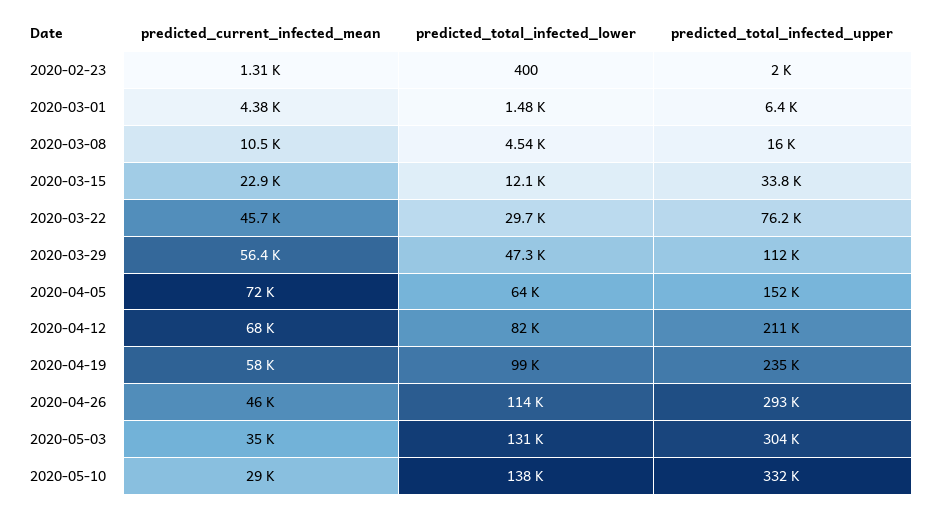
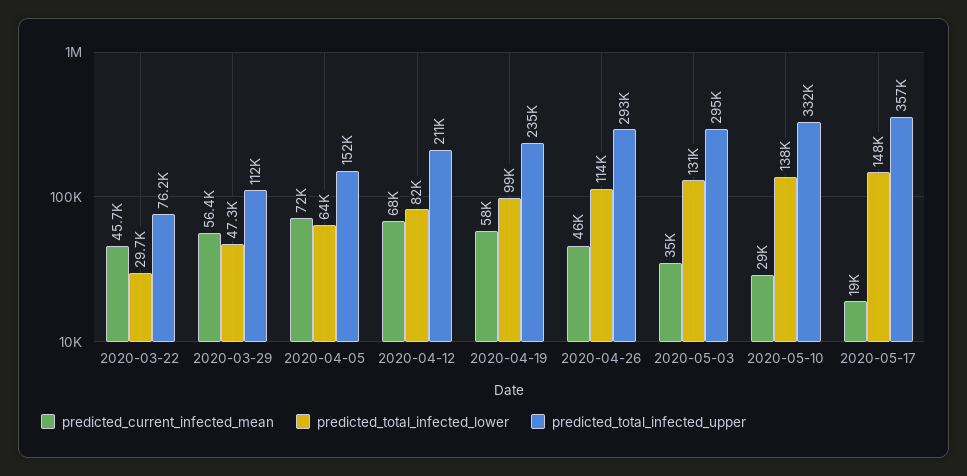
predicted_current_infected_mean, 2020-02-23: 1310 -> none
predicted_total_infected_lower, 2020-02-23: 400 -> none
predicted_total_infected_upper, 2020-02-23: 2000 -> none
predicted_current_infected_mean, 2020-03-01: 4380 -> none
predicted_total_infected_lower, 2020-03-01: 1480 -> none
predicted_total_infected_upper, 2020-03-01: 6400 -> none
predicted_current_infected_mean, 2020-03-08: 10500 -> none
predicted_total_infected_lower, 2020-03-08: 4540 -> none
predicted_total_infected_upper, 2020-03-08: 16000 -> none
predicted_current_infected_mean, 2020-03-15: 22900 -> none
predicted_total_infected_lower, 2020-03-15: 12100 -> none
predicted_total_infected_upper, 2020-03-15: 33800 -> none
predicted_total_infected_upper, 2020-05-03: 304000 -> 295000
predicted_current_infected_mean, 2020-05-17: none -> 19000
predicted_total_infected_lower, 2020-05-17: none -> 148000
predicted_total_infected_upper, 2020-05-17: none -> 357000

